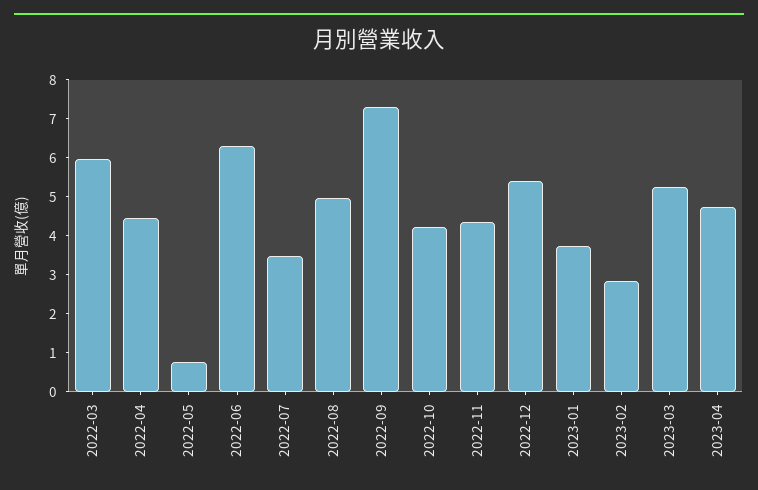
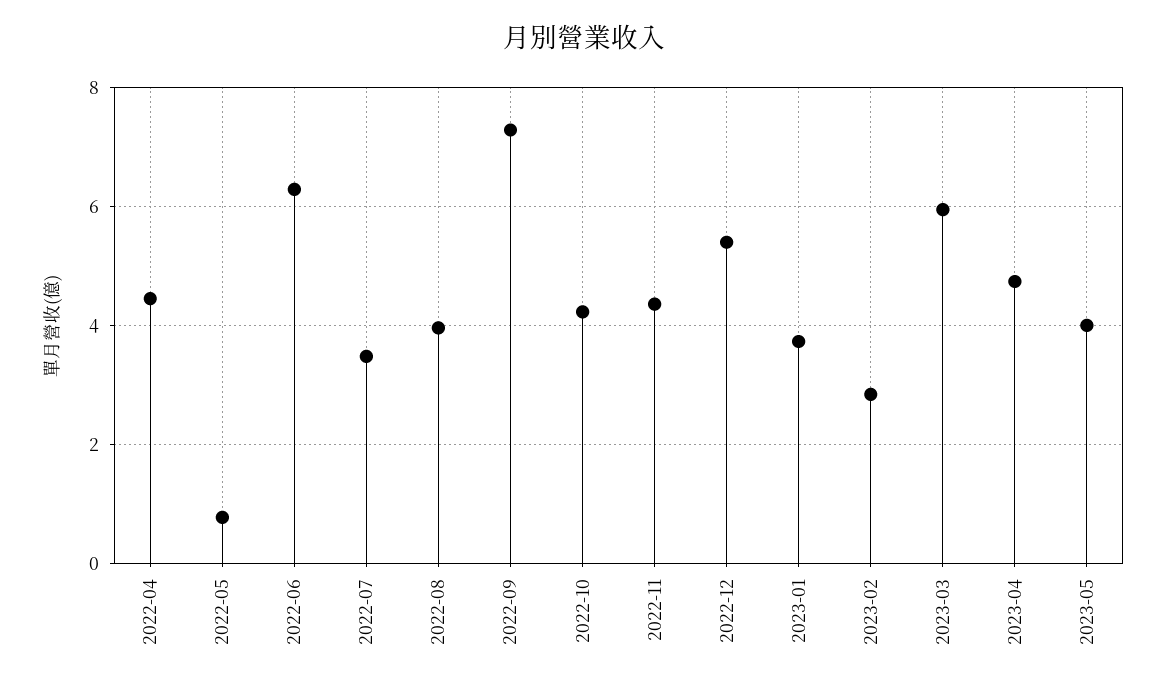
2022-03: 6 -> none
2022-08: 5 -> 4
2023-03: 5.25 -> 6
2023-05: none -> 4

